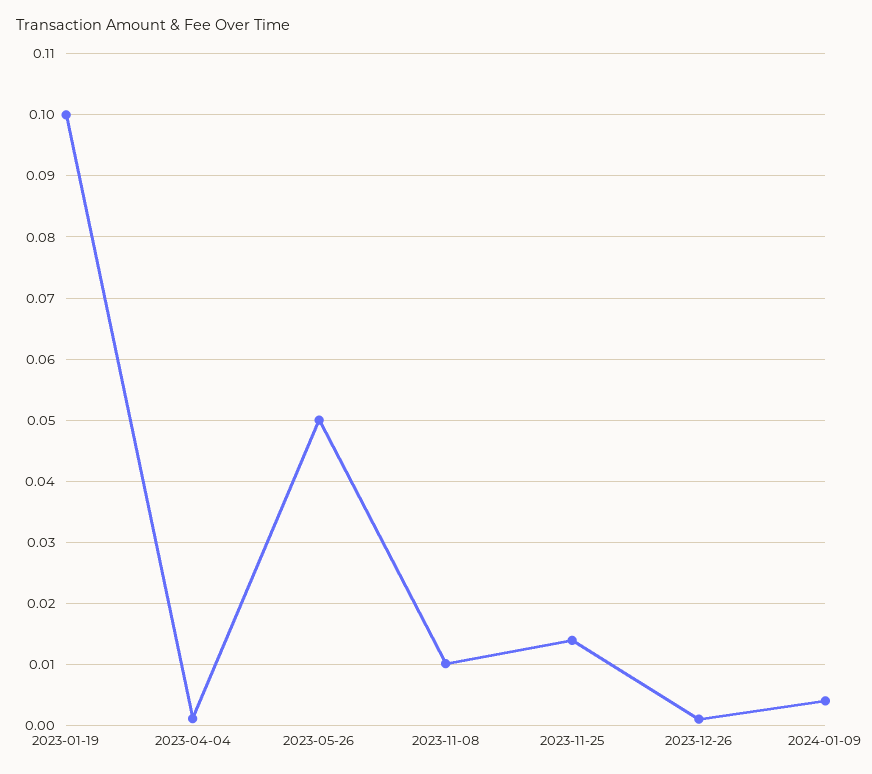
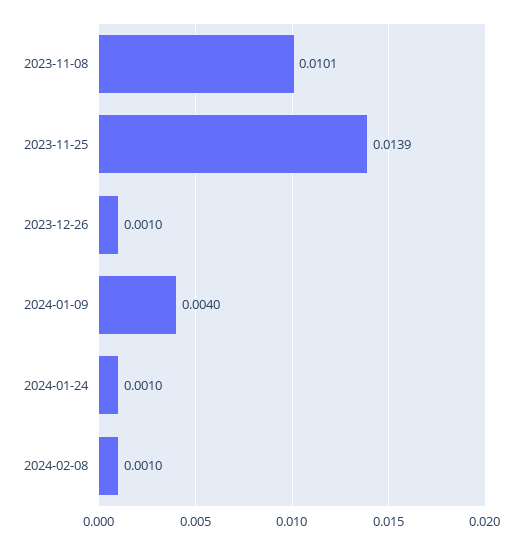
2023-01-19: 0.1 -> none
2023-04-04: 0.001 -> none
2023-05-26: 0.05 -> none
2024-01-24: none -> 0.001
2024-02-08: none -> 0.001

